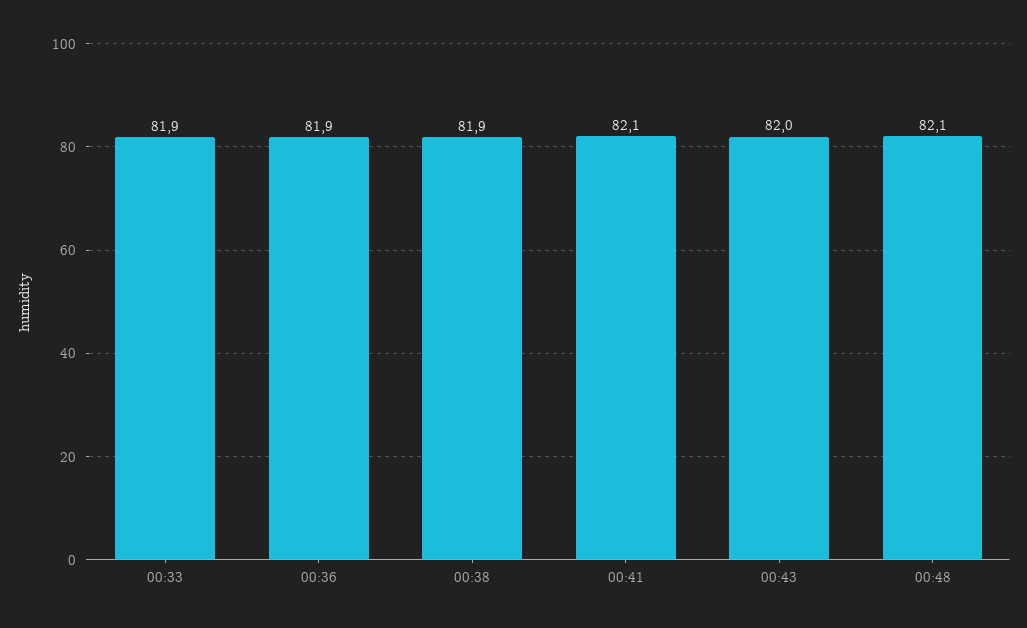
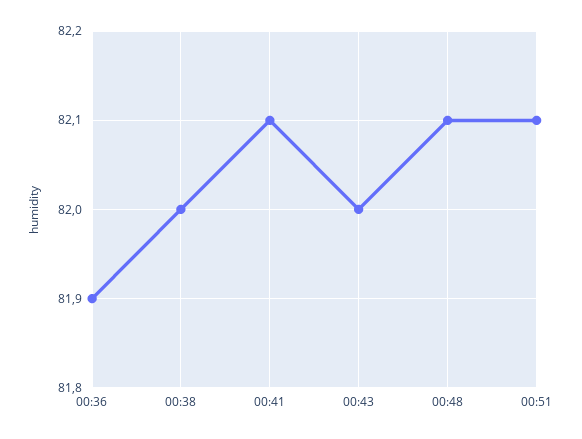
00:33: 81.9 -> none
00:38: 81.9 -> 82
00:51: none -> 82.1

